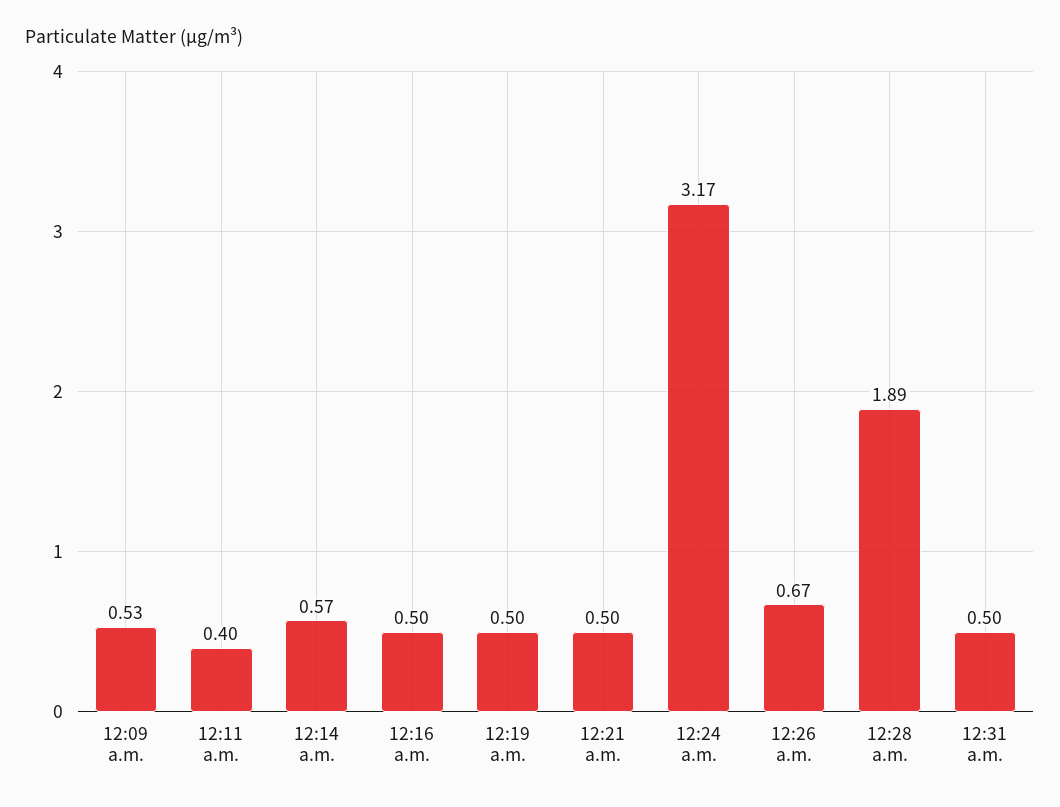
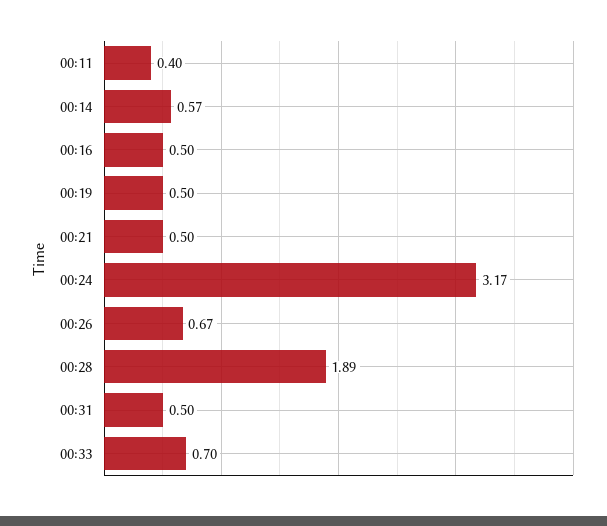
12:09 a.m.: 0.53 -> none
00:33: none -> 0.7

